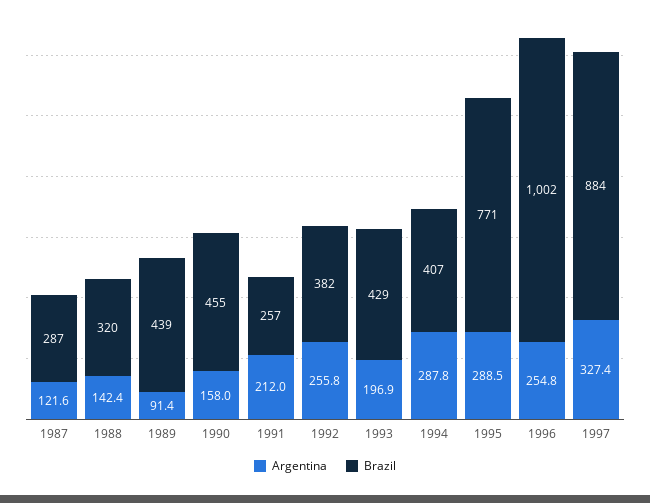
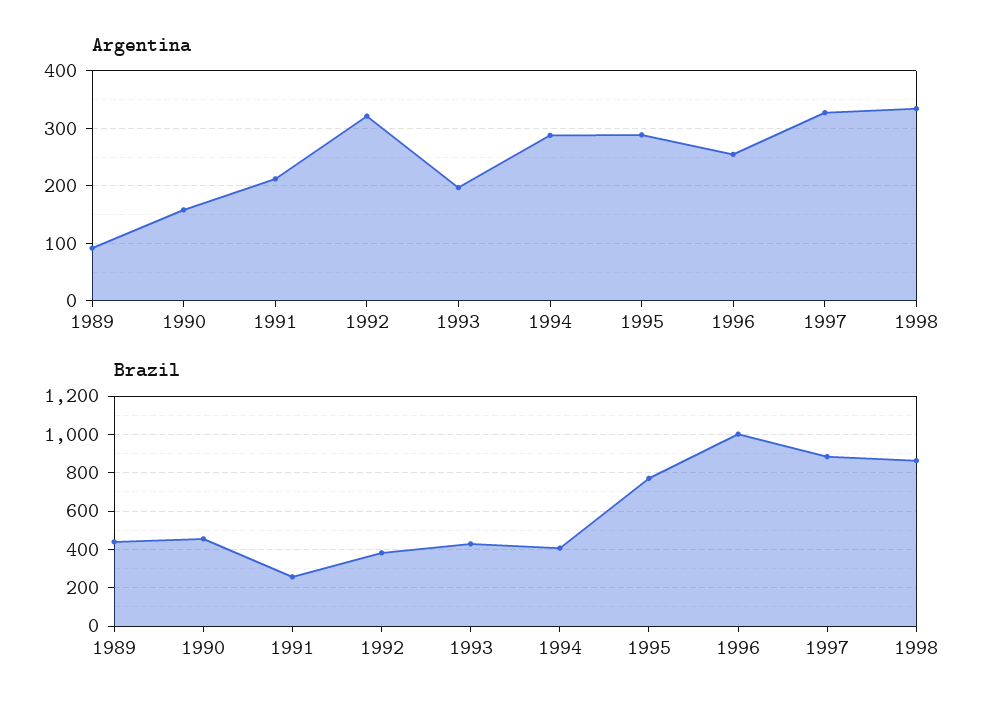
Argentina, 1987: 121.6 -> none
Brazil, 1987: 287 -> none
Argentina, 1988: 142.4 -> none
Brazil, 1988: 320 -> none
Argentina, 1992: 255.8 -> 320
Argentina, 1998: none -> 340
Brazil, 1998: none -> 850

